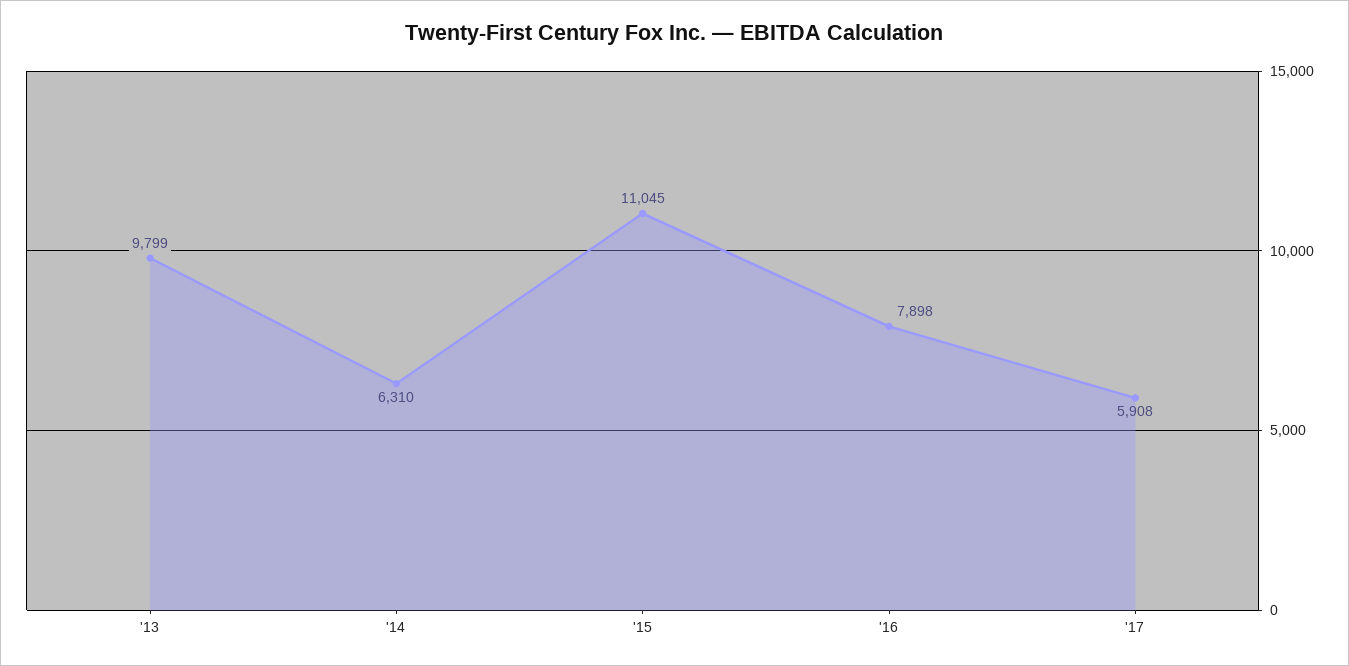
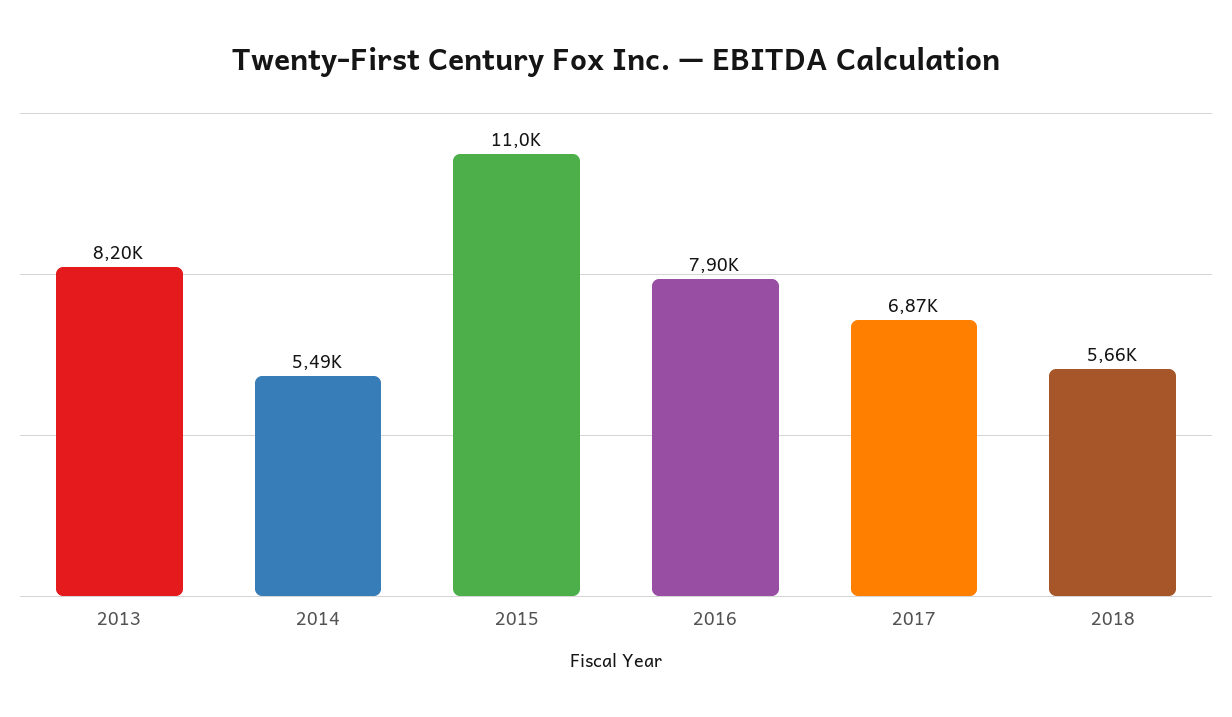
'13: 9799 -> 8200
'14: 6310 -> 5490
'17: 5908 -> 6870
2018: none -> 5660

